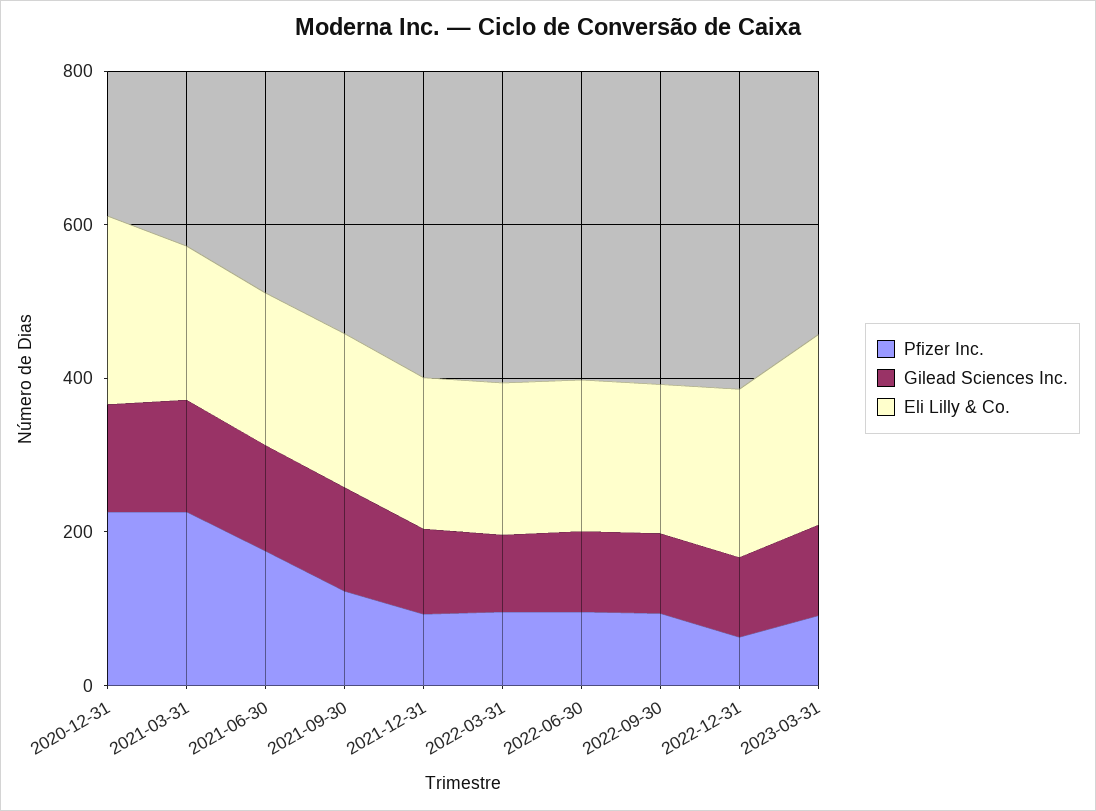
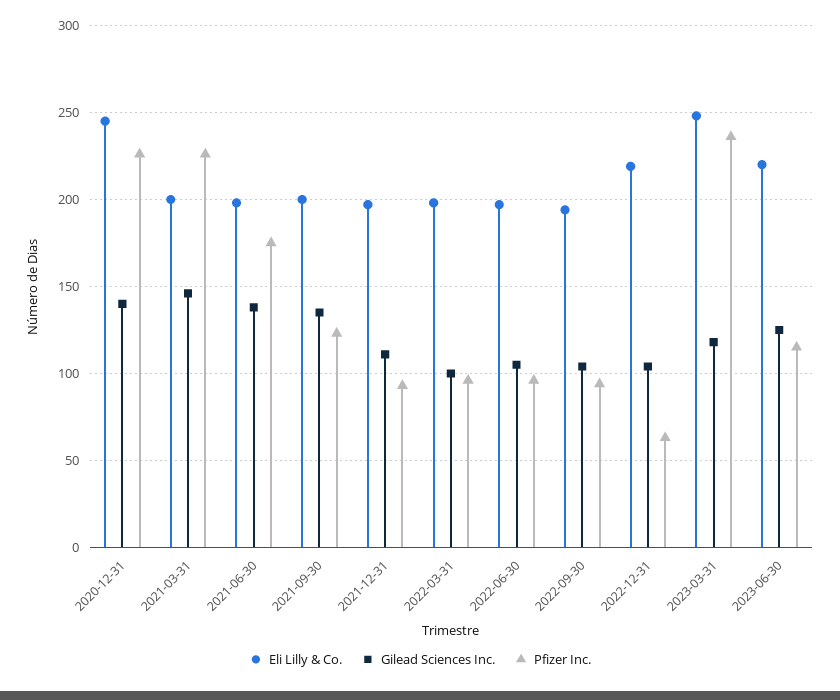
Pfizer Inc., 2023-03-31: 100 -> 235
Eli Lilly & Co., 2023-06-30: none -> 220
Gilead Sciences Inc., 2023-06-30: none -> 125
Pfizer Inc., 2023-06-30: none -> 115

